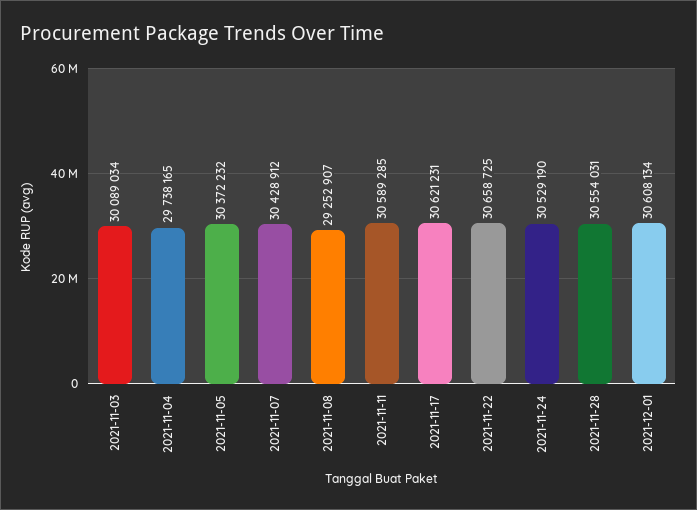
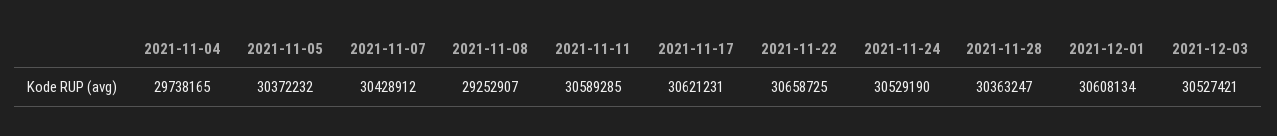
2021-11-03: 30089034 -> none
2021-11-28: 30554031 -> 30363247
2021-12-03: none -> 30527421

